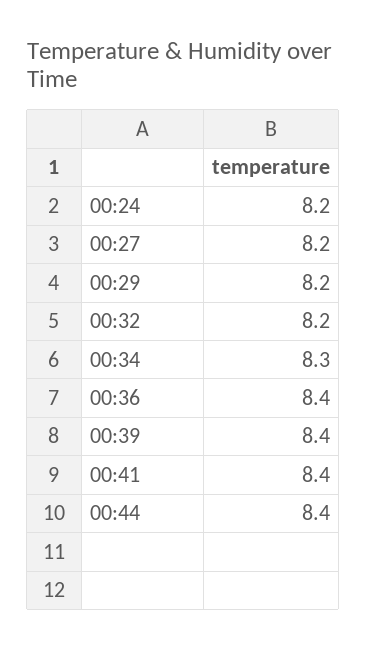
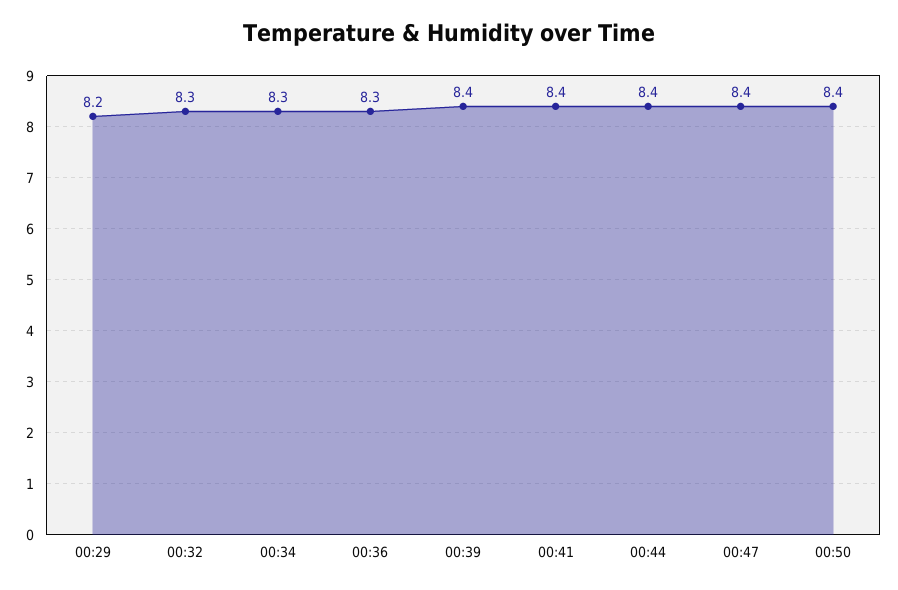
00:24: 8.2 -> none
00:27: 8.2 -> none
00:32: 8.2 -> 8.3
00:36: 8.4 -> 8.3
00:47: none -> 8.4
00:50: none -> 8.4

